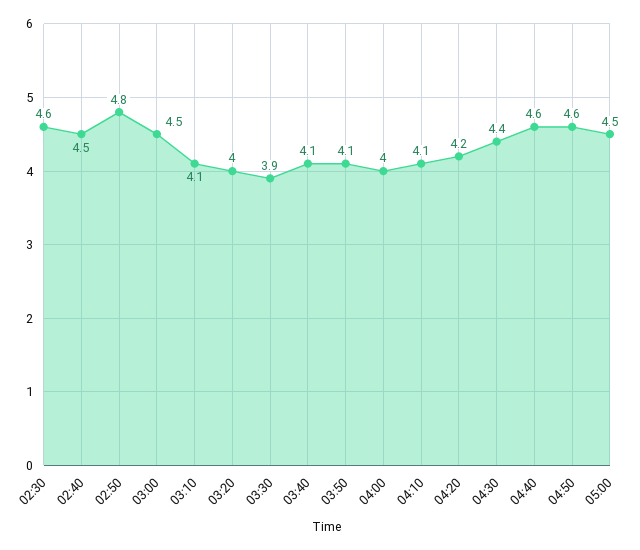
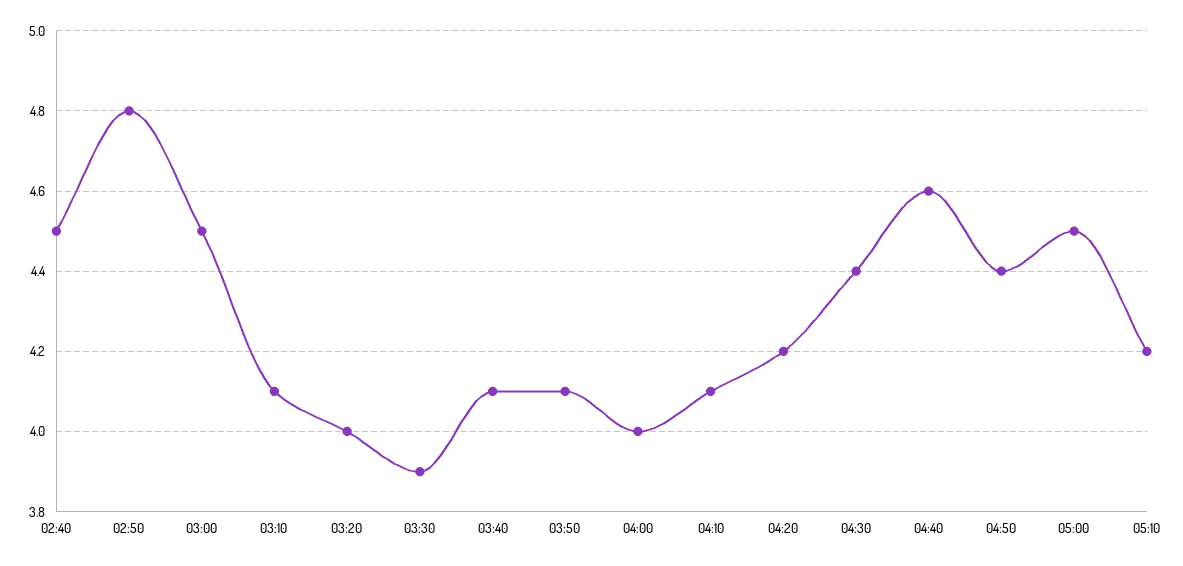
02:30: 4.6 -> none
04:50: 4.6 -> 4.4
05:10: none -> 4.2

